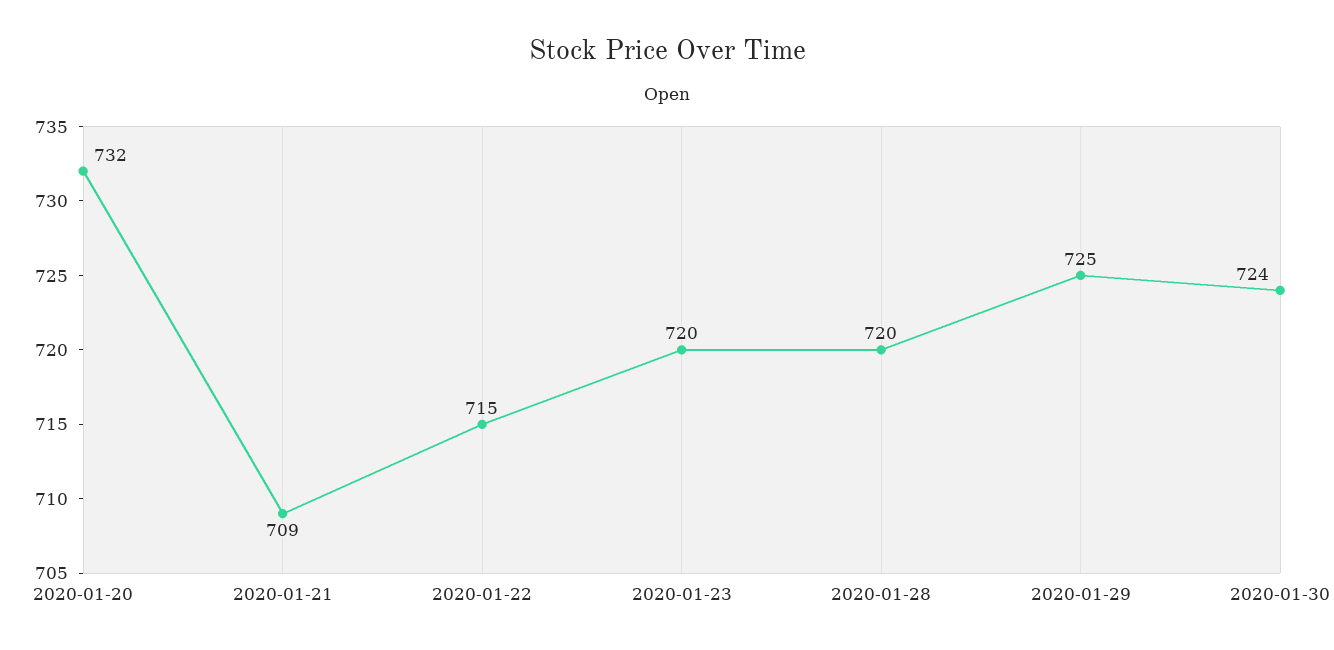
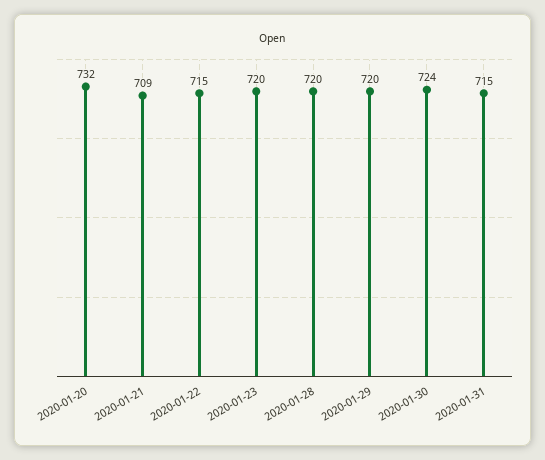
2020-01-29: 725 -> 720
2020-01-31: none -> 715

